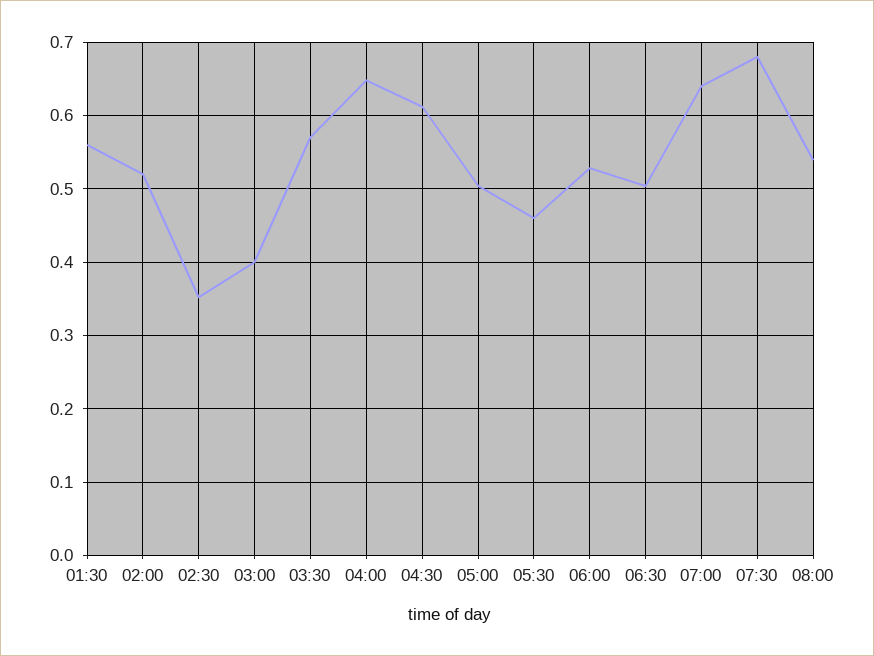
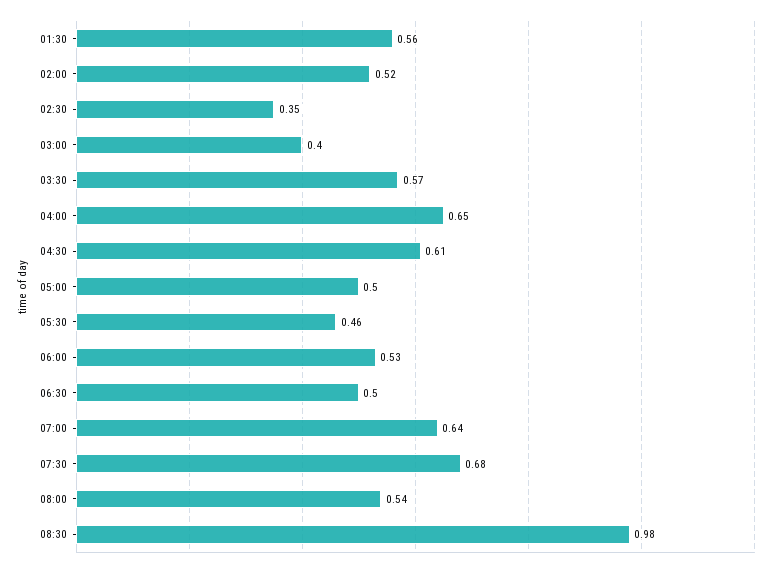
08:30: none -> 0.98

